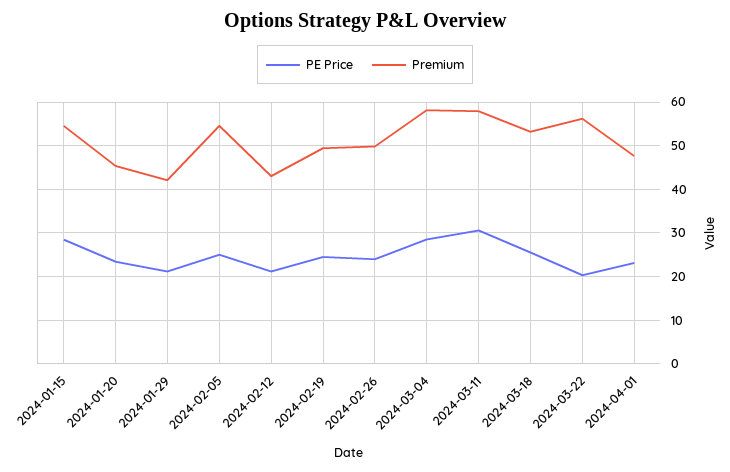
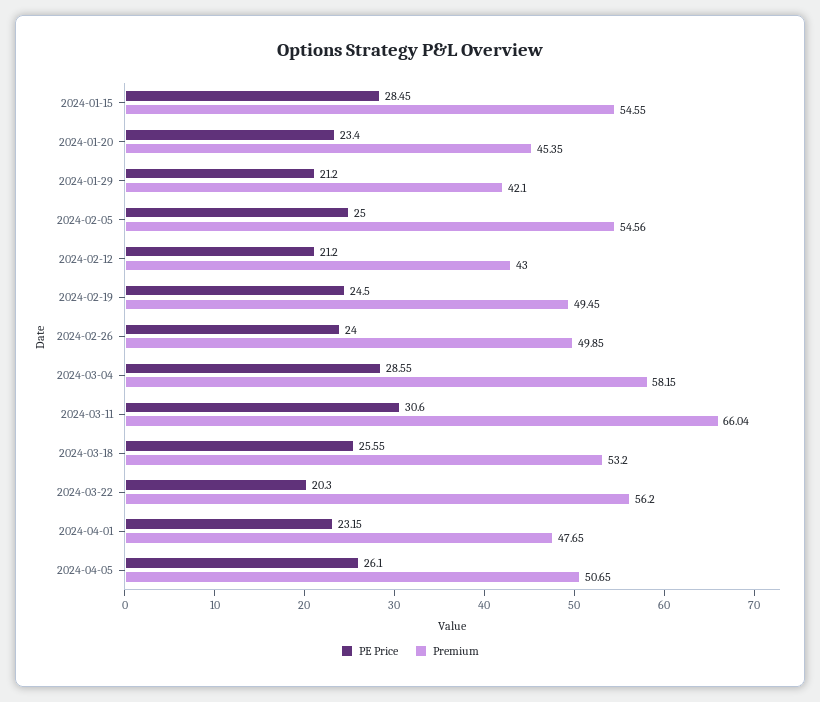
Premium, 2024-03-11: 58 -> 66.04
PE Price, 2024-04-05: none -> 26.1
Premium, 2024-04-05: none -> 50.65

